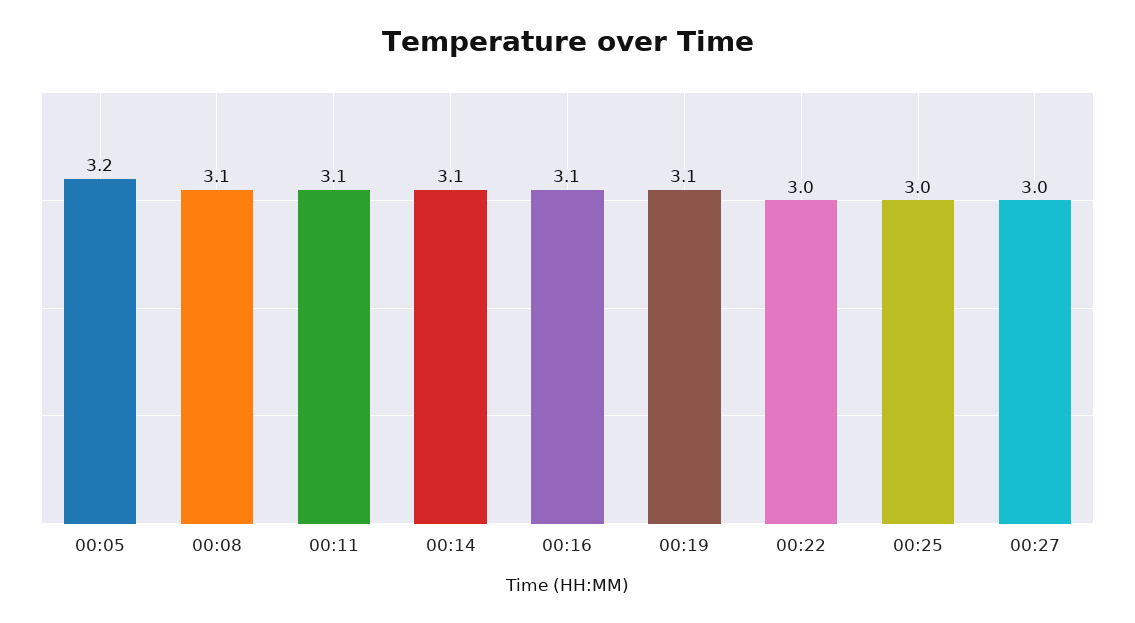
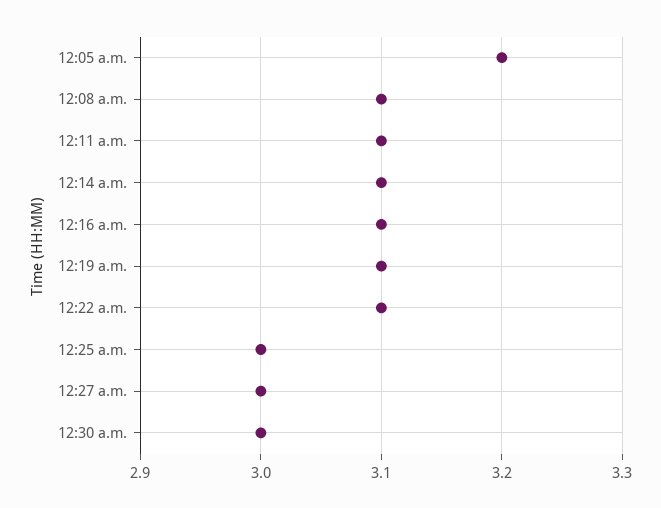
00:22: 3 -> 3.1
12:30 a.m.: none -> 3

